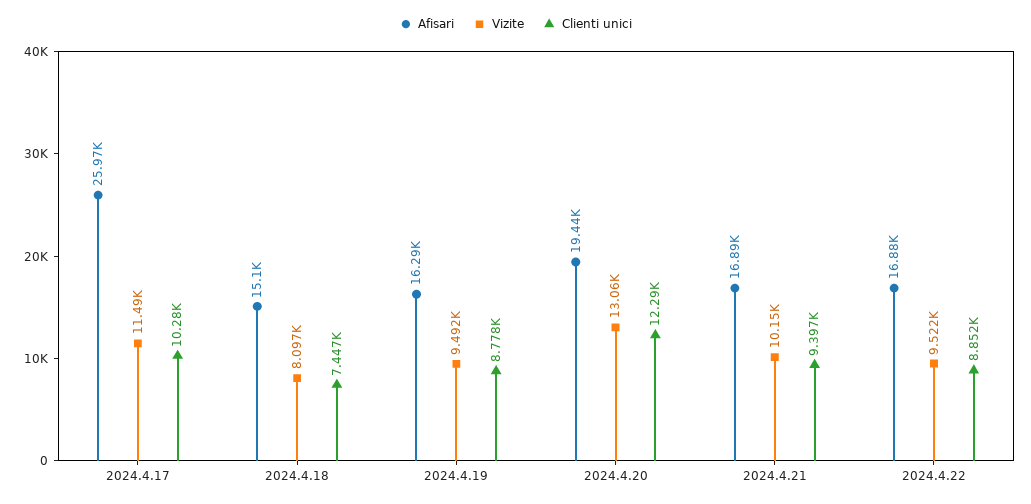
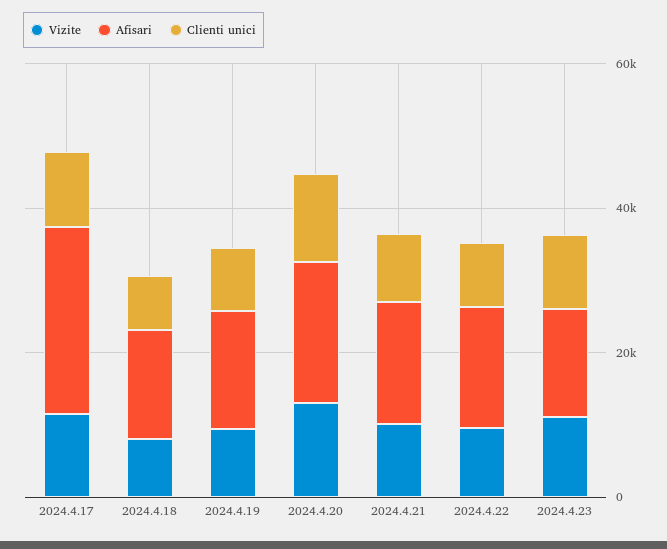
Vizite, 2024.4.23: none -> 10000
Afisari, 2024.4.23: none -> 15000
Clienti unici, 2024.4.23: none -> 10000

